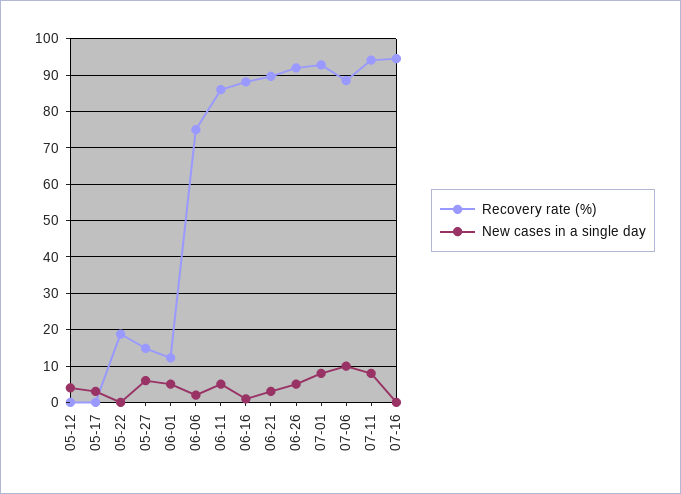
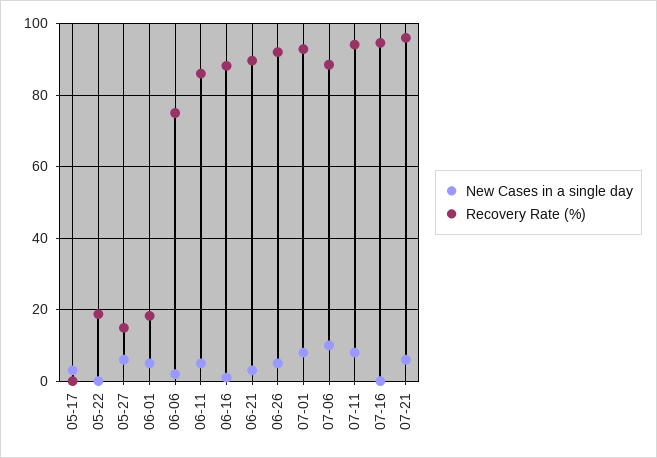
Recovery rate (%), 05-12: 0 -> none
New cases in a single day, 05-12: 4 -> none
Recovery rate (%), 06-01: 12 -> 18
New cases in a single day, 07-21: none -> 6
Recovery rate (%), 07-21: none -> 96

